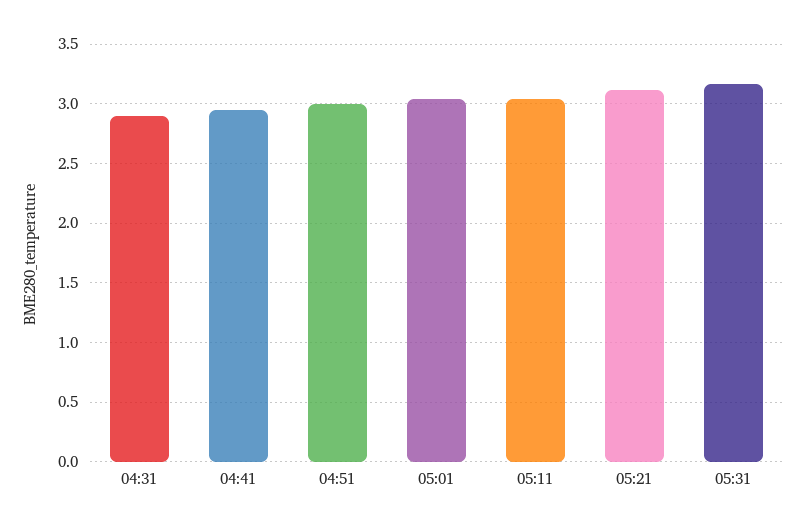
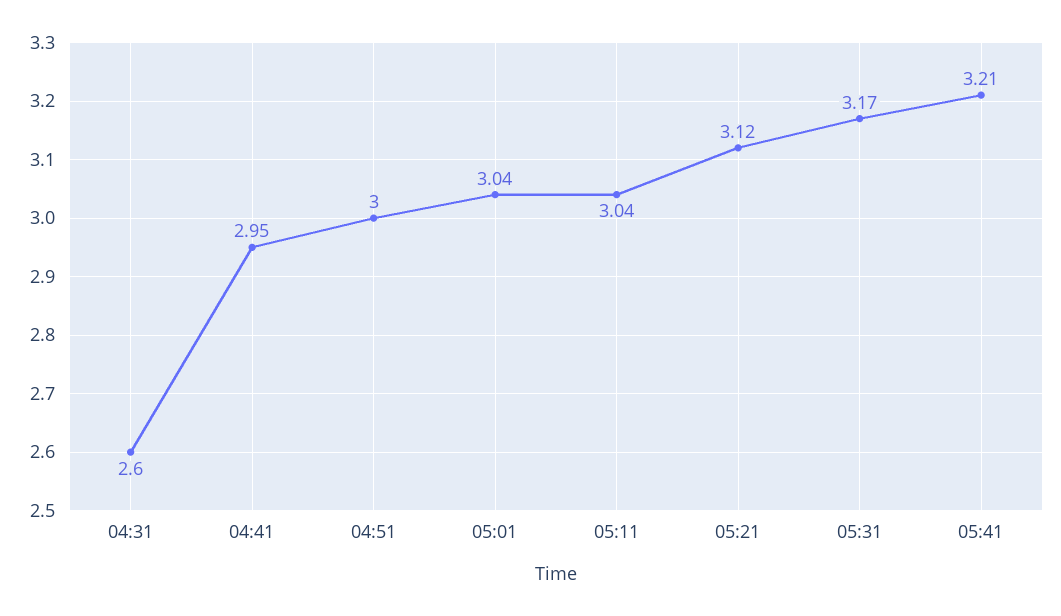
04:31: 2.9 -> 2.6
05:41: none -> 3.21

